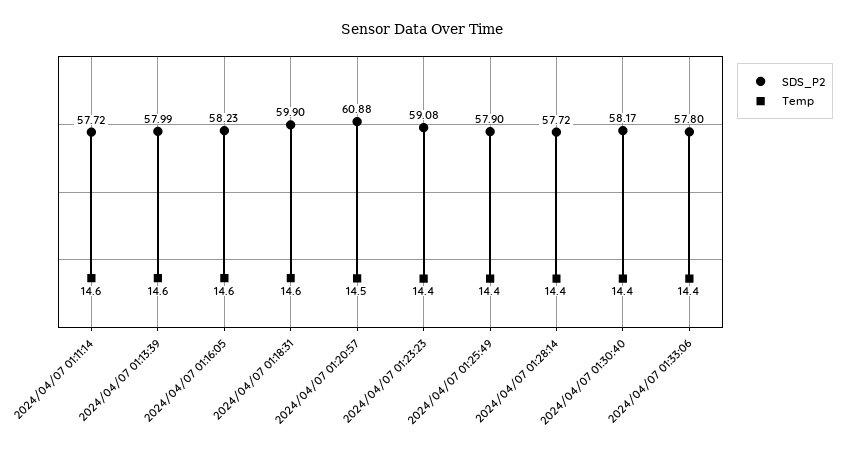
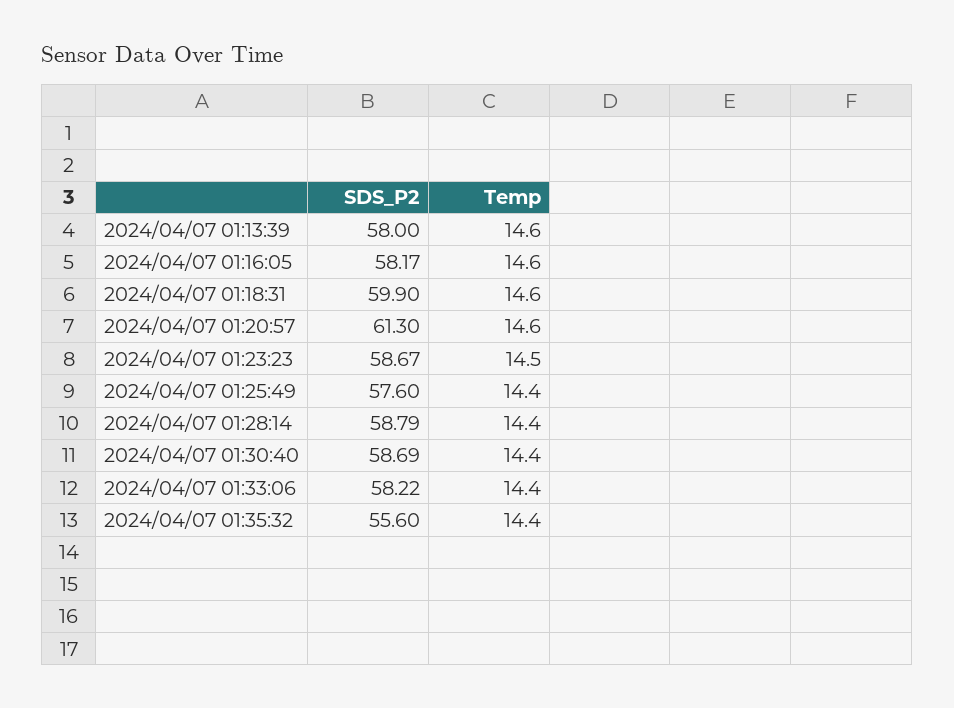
SDS_P2, 2024/04/07 01:11:14: 57.72 -> none
Temp, 2024/04/07 01:11:14: 14.6 -> none
SDS_P2, 2024/04/07 01:13:39: 57.99 -> 58
SDS_P2, 2024/04/07 01:16:05: 58.23 -> 58.17
SDS_P2, 2024/04/07 01:20:57: 60.88 -> 61.3
Temp, 2024/04/07 01:20:57: 14.5 -> 14.6
SDS_P2, 2024/04/07 01:23:23: 59.08 -> 58.67
Temp, 2024/04/07 01:23:23: 14.4 -> 14.5
SDS_P2, 2024/04/07 01:25:49: 57.9 -> 57.6
SDS_P2, 2024/04/07 01:28:14: 57.72 -> 58.79
SDS_P2, 2024/04/07 01:30:40: 58.17 -> 58.69
SDS_P2, 2024/04/07 01:33:06: 57.8 -> 58.22
SDS_P2, 2024/04/07 01:35:32: none -> 55.6
Temp, 2024/04/07 01:35:32: none -> 14.4

